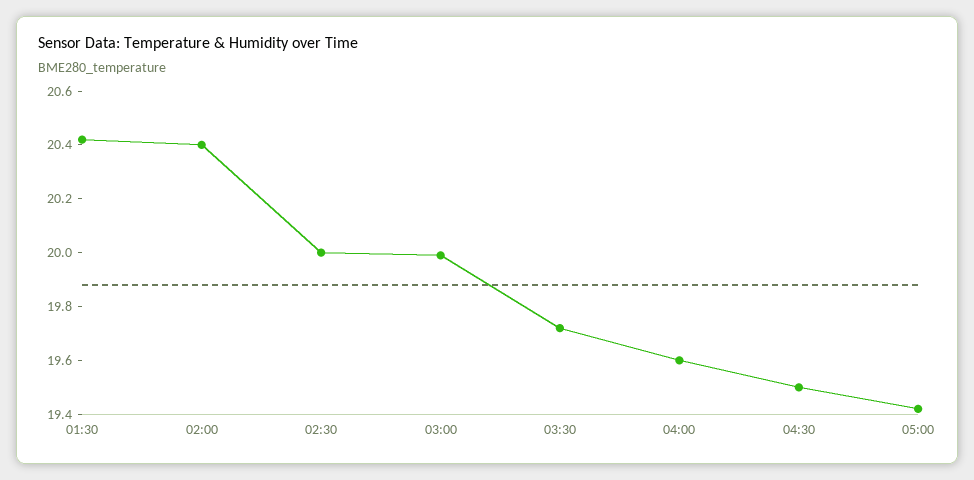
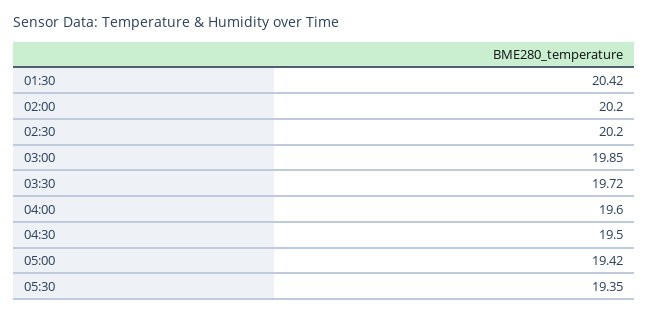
02:00: 20.4 -> 20.2
02:30: 20 -> 20.2
03:00: 20 -> 19.85
05:30: none -> 19.35

